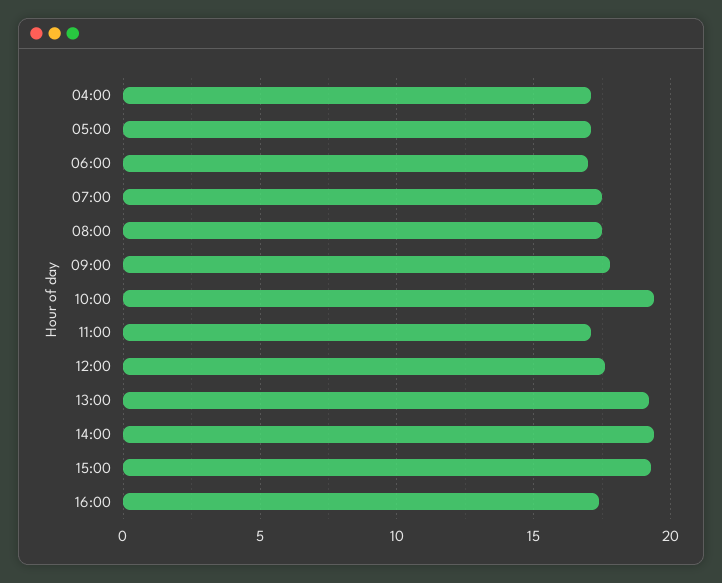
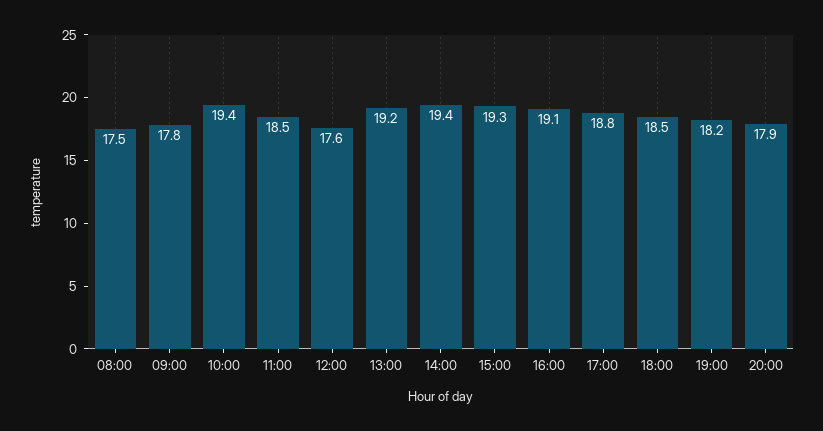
04:00: 17 -> none
05:00: 17 -> none
06:00: 17 -> none
07:00: 17.5 -> none
11:00: 17 -> 18.5
16:00: 17.5 -> 19.1
17:00: none -> 18.8
18:00: none -> 18.5
19:00: none -> 18.2
20:00: none -> 17.9

